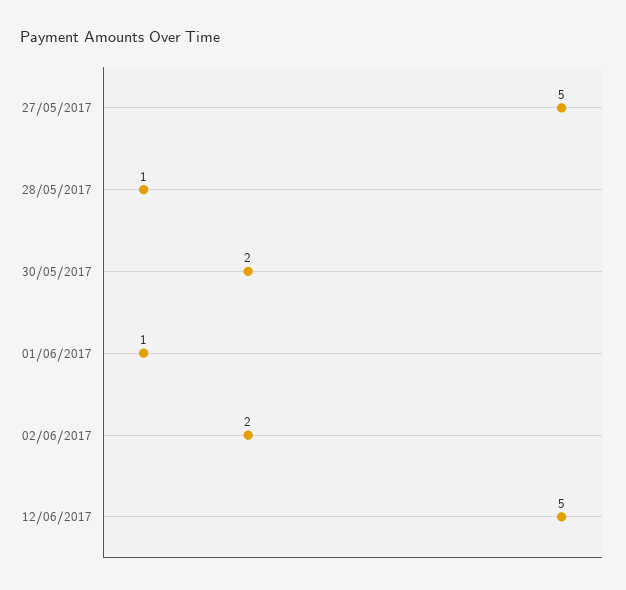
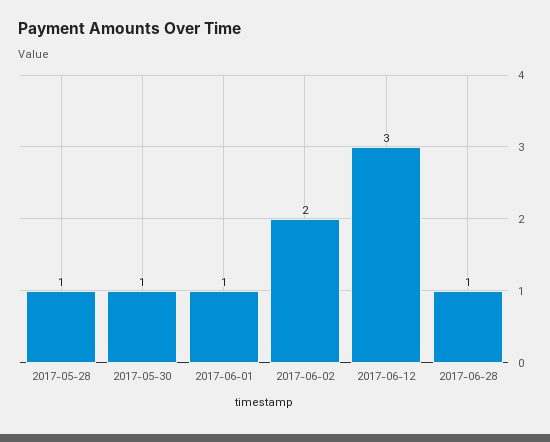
27/05/2017: 5 -> none
30/05/2017: 2 -> 1
12/06/2017: 5 -> 3
2017-06-28: none -> 1

